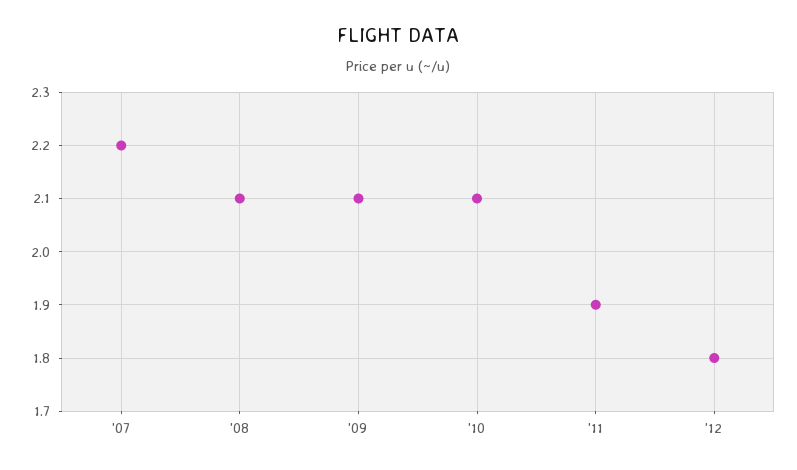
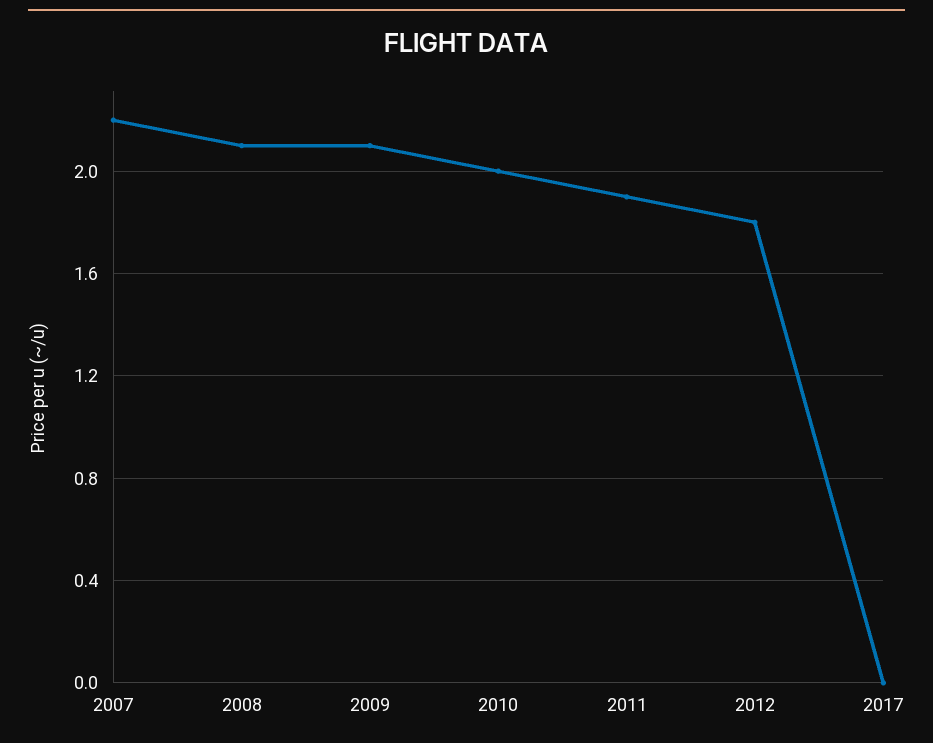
'10: 2.1 -> 2
2017: none -> 0

